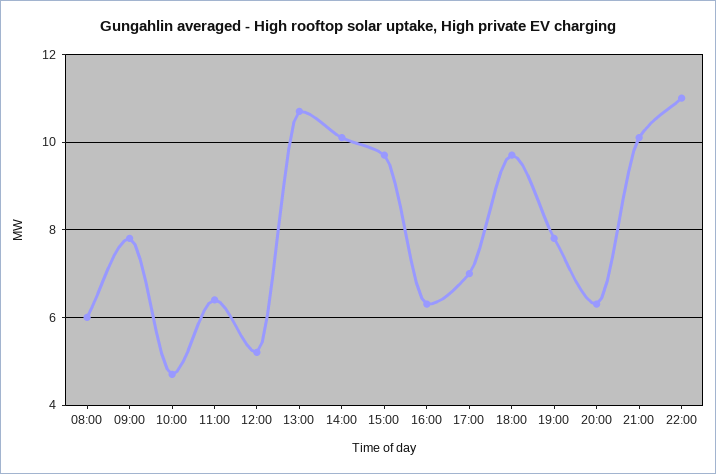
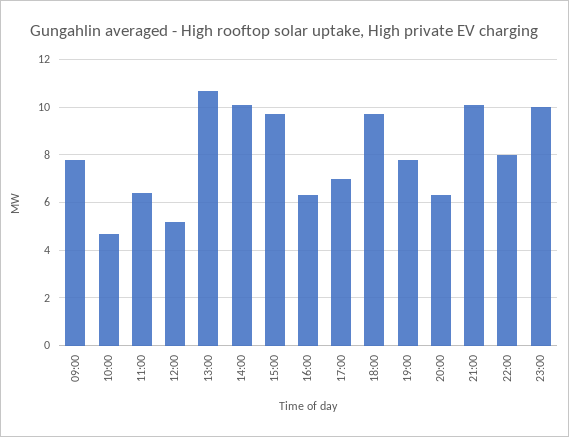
08:00: 6 -> none
22:00: 11 -> 8
23:00: none -> 10

